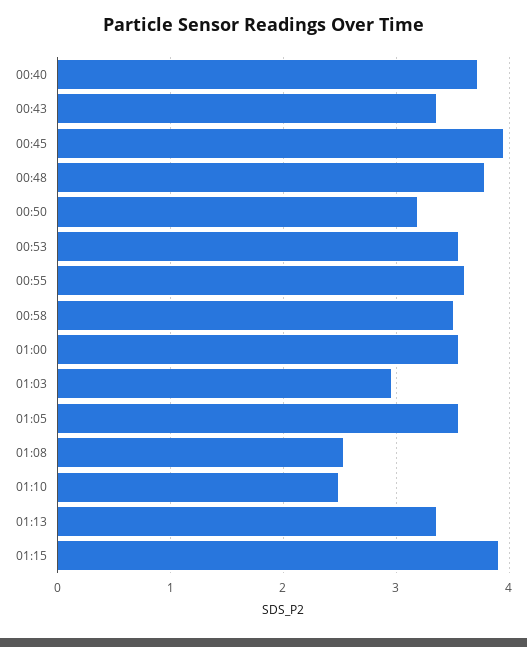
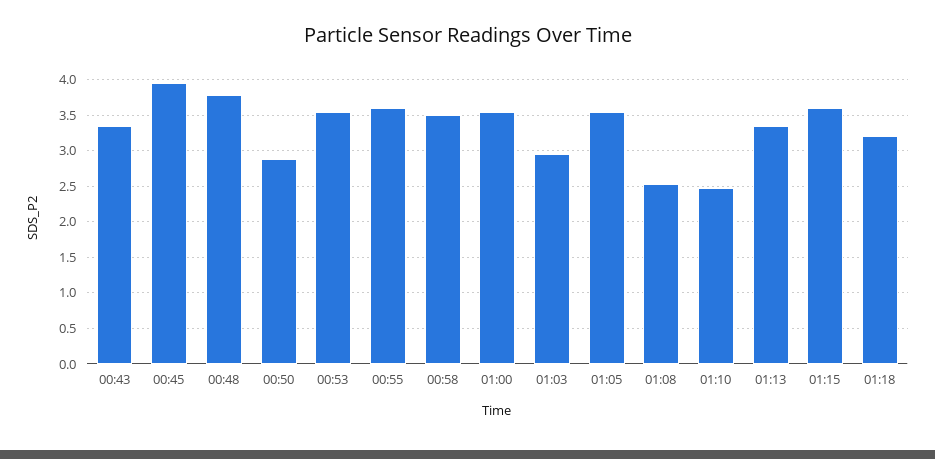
00:40: 3.7 -> none
00:50: 3.2 -> 2.9
01:15: 3.9 -> 3.6
01:18: none -> 3.2

